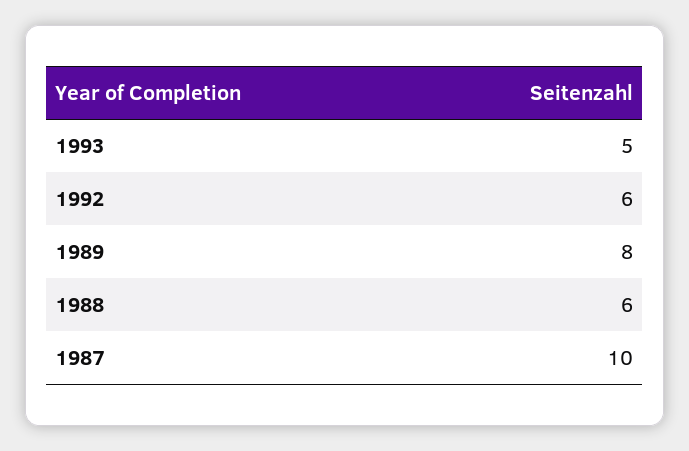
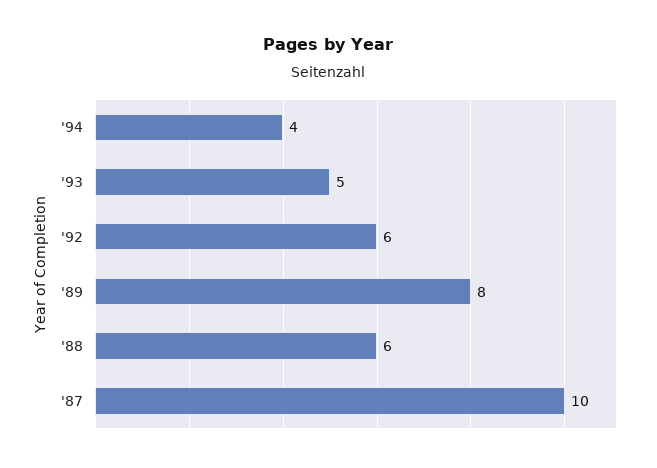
'94: none -> 4

